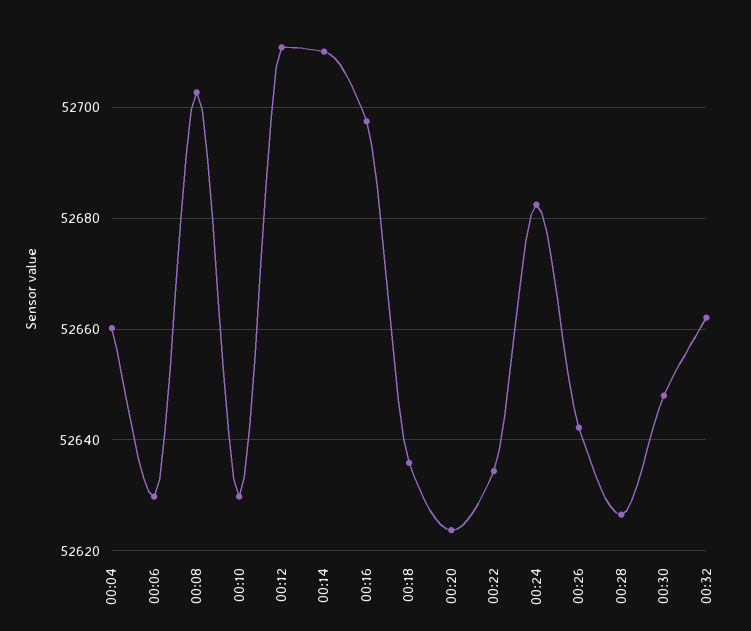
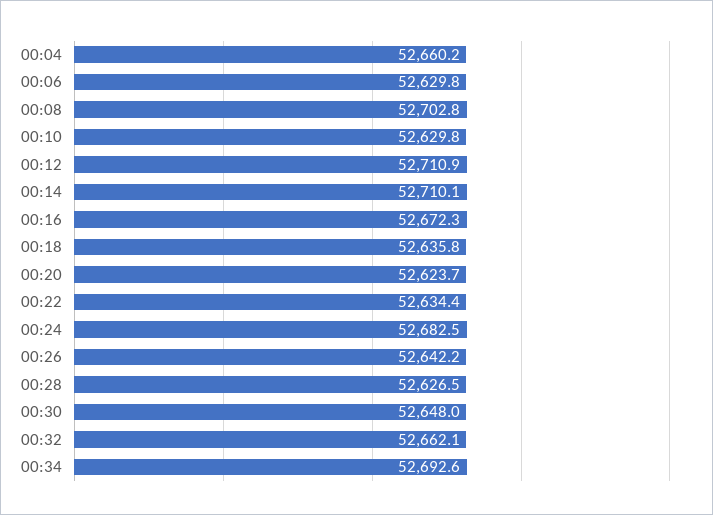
00:16: 52698 -> 52672.3
00:34: none -> 52692.6

